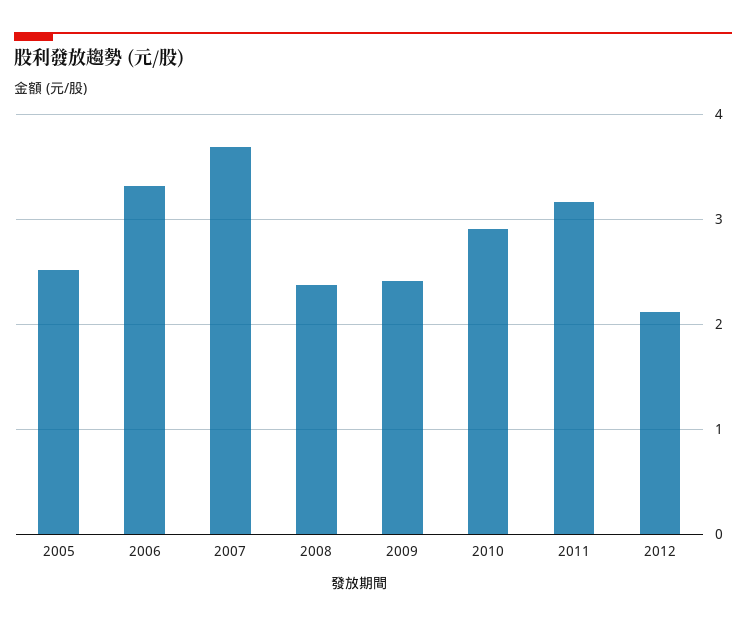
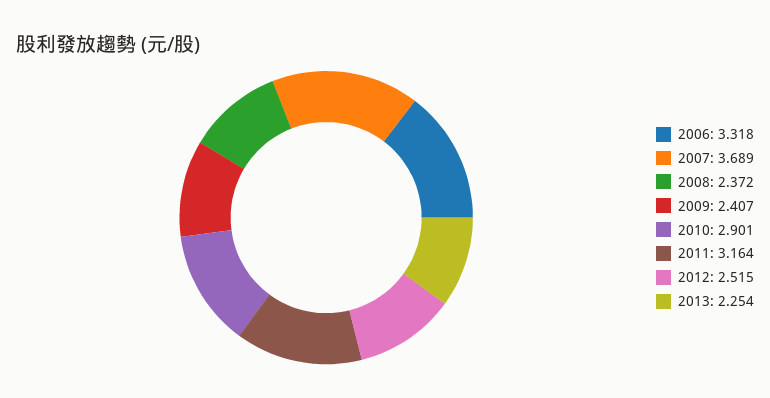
2005: 2.5 -> none
2012: 2.1 -> 2.515
2013: none -> 2.254

